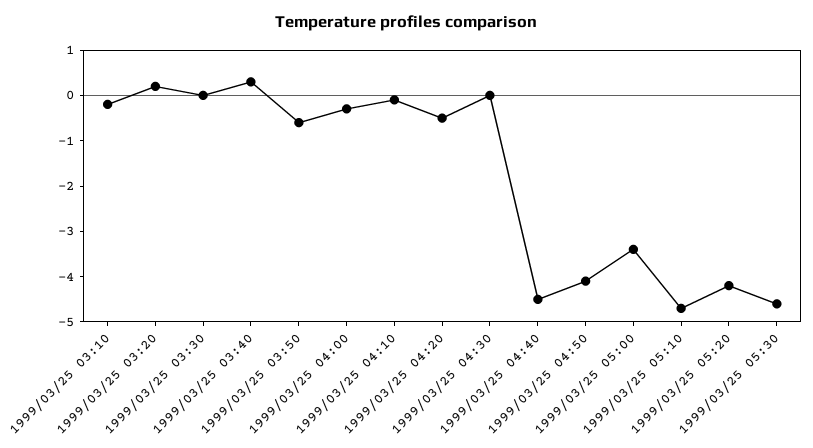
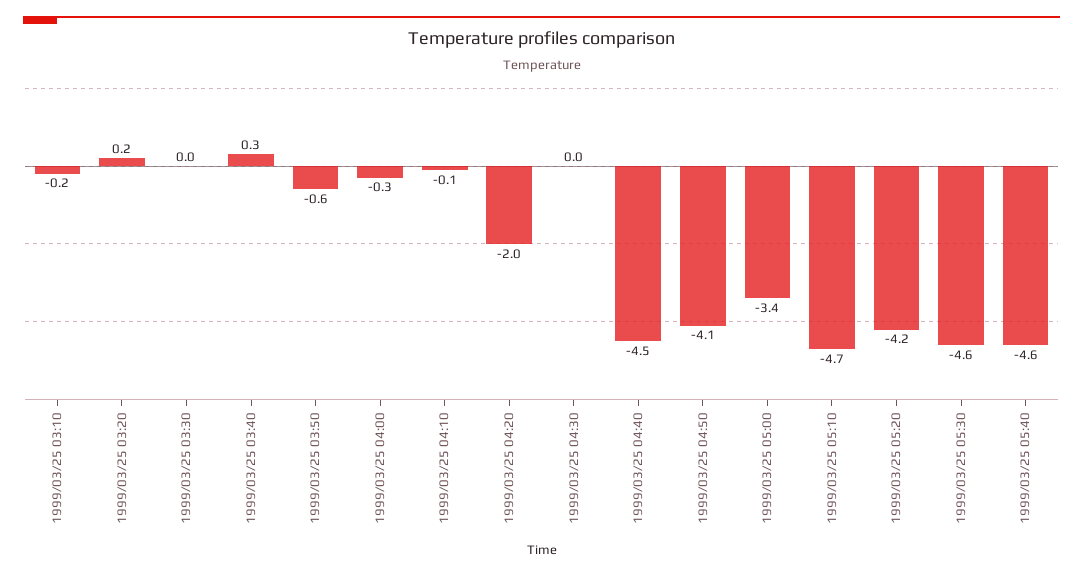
1999/03/25 04:20: -0.5 -> -2
1999/03/25 05:40: none -> -4.6

